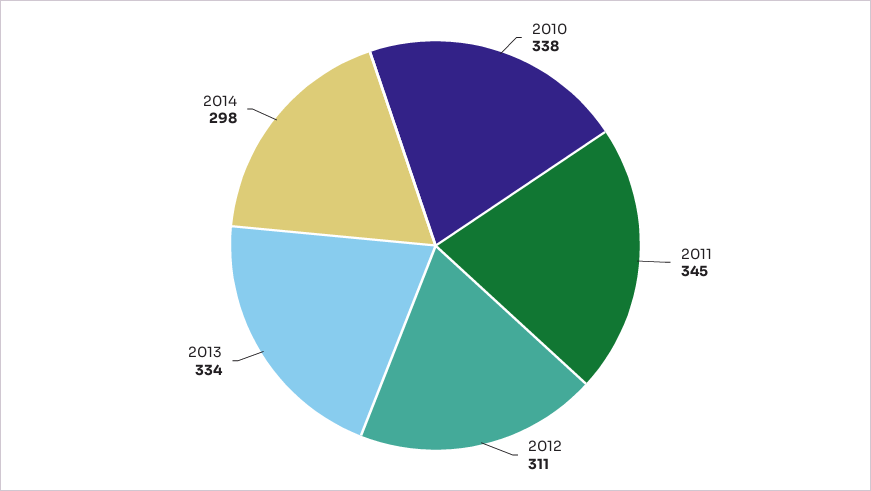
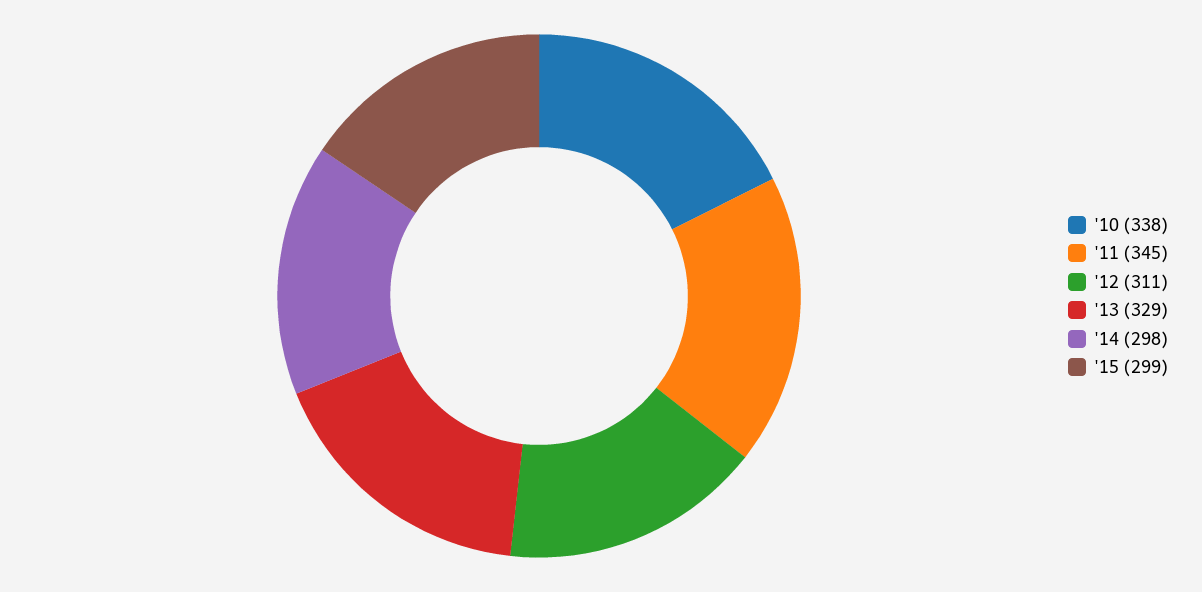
2013: 334 -> 329
'15: none -> 299

